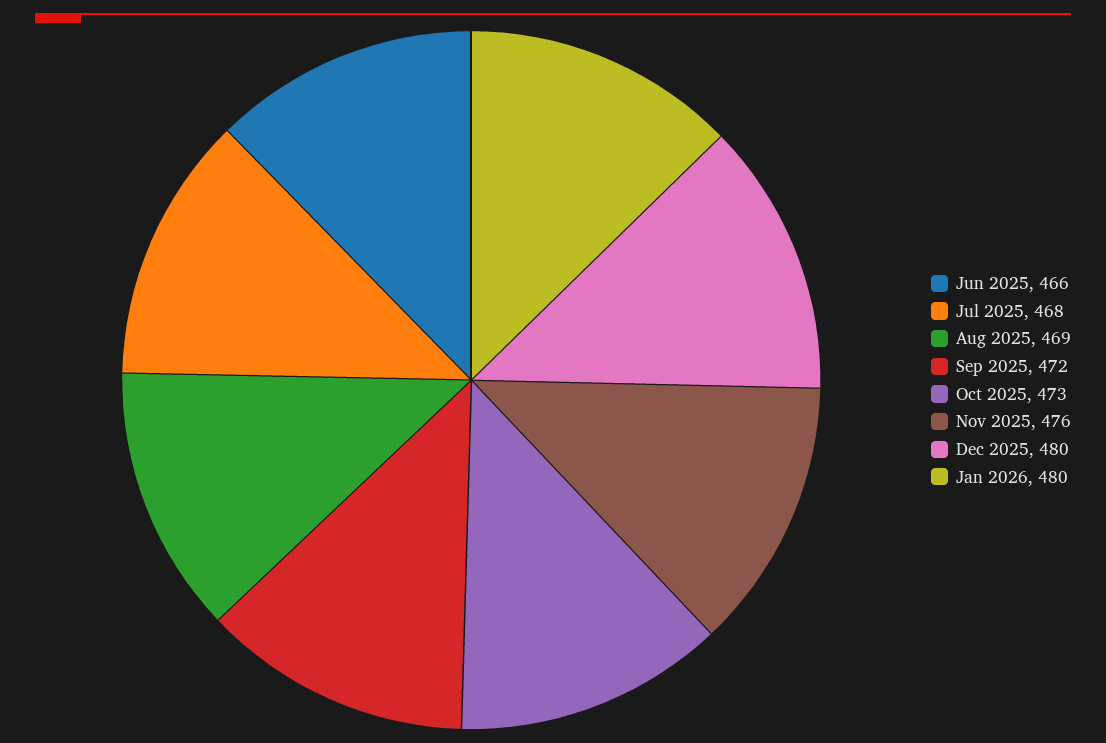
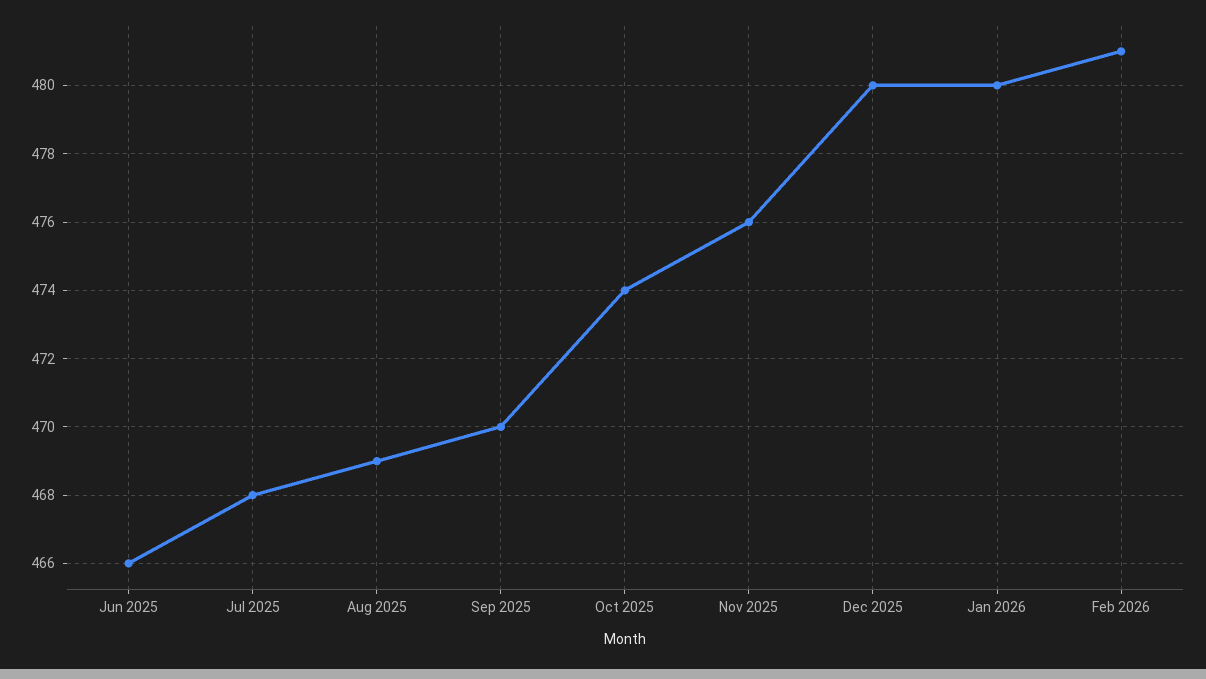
Sep 2025: 472 -> 470
Oct 2025: 473 -> 474
Feb 2026: none -> 481

